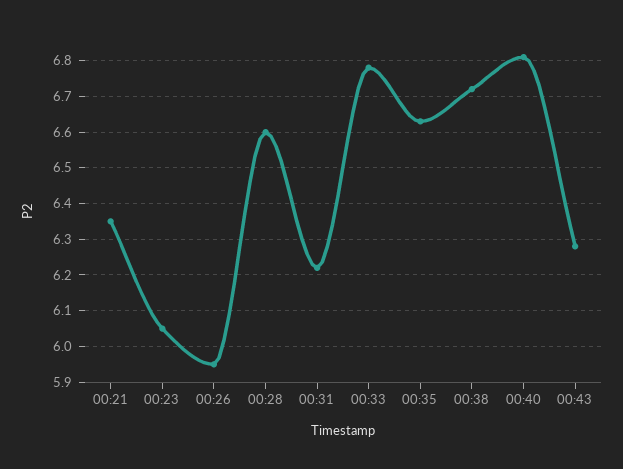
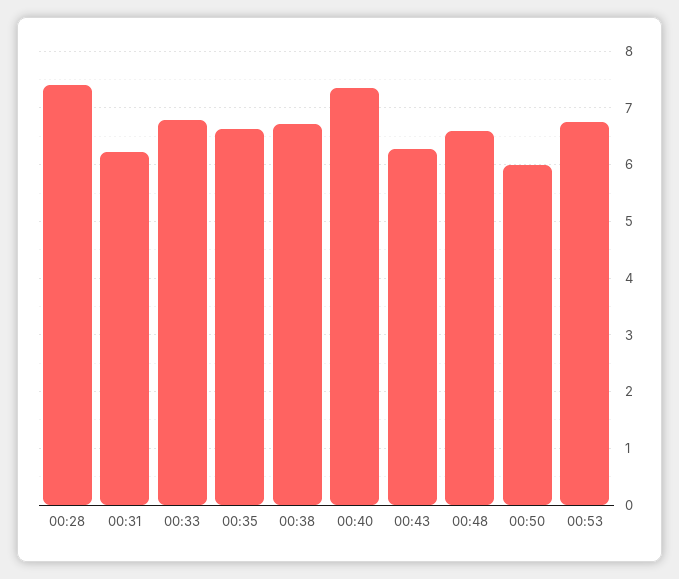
00:21: 6.35 -> none
00:23: 6.05 -> none
00:26: 5.95 -> none
00:28: 6.6 -> 7.4
00:40: 6.8 -> 7.4
00:48: none -> 6.6
00:50: none -> 6
00:53: none -> 6.8

